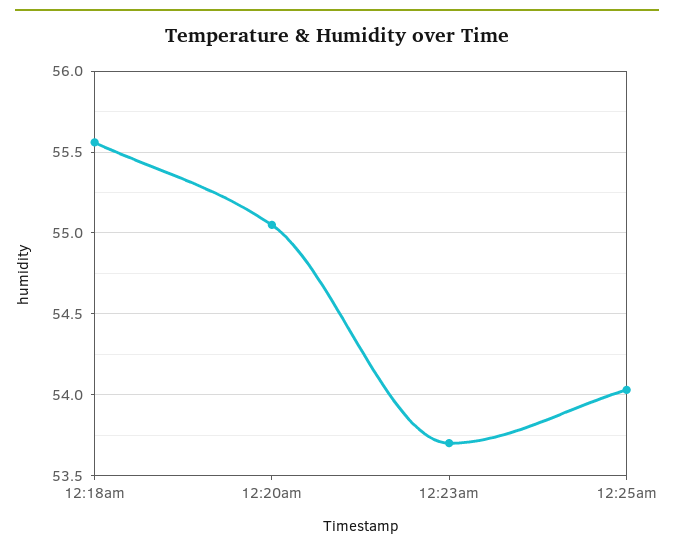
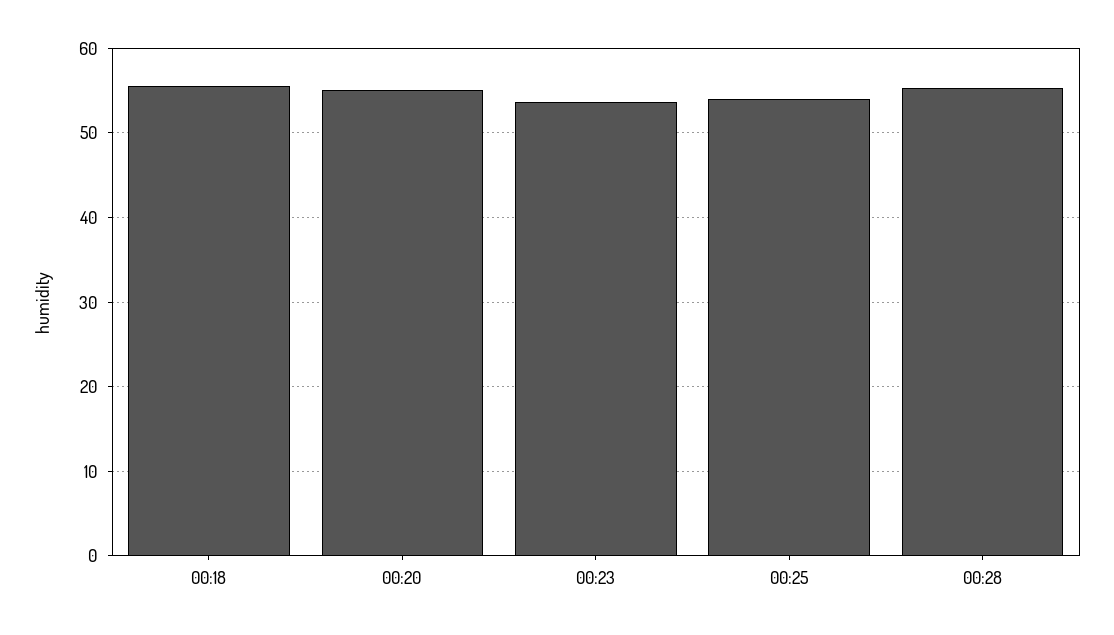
00:28: none -> 55

